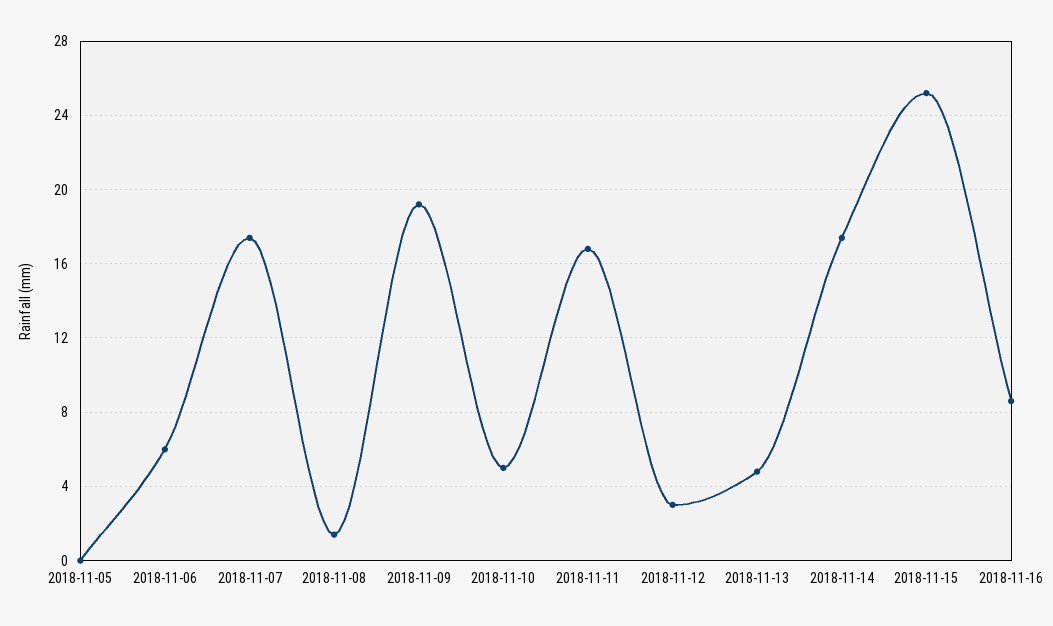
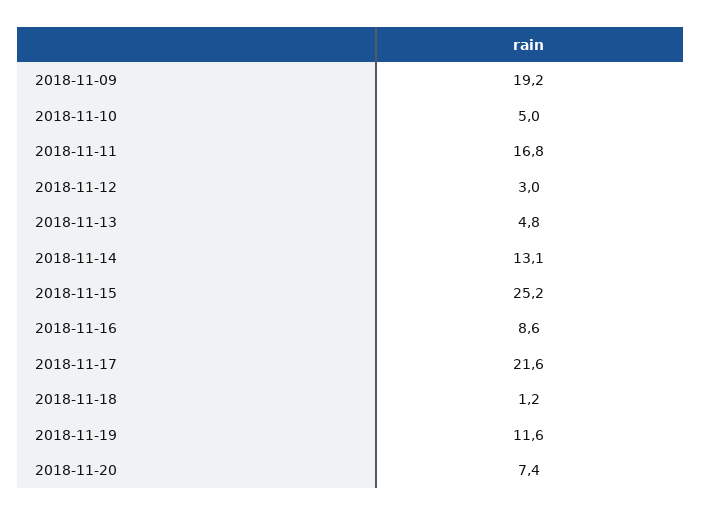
2018-11-05: 0 -> none
2018-11-06: 6 -> none
2018-11-07: 17.5 -> none
2018-11-08: 1.5 -> none
2018-11-14: 17.5 -> 13.1
2018-11-17: none -> 21.6
2018-11-18: none -> 1.2
2018-11-19: none -> 11.6
2018-11-20: none -> 7.4

